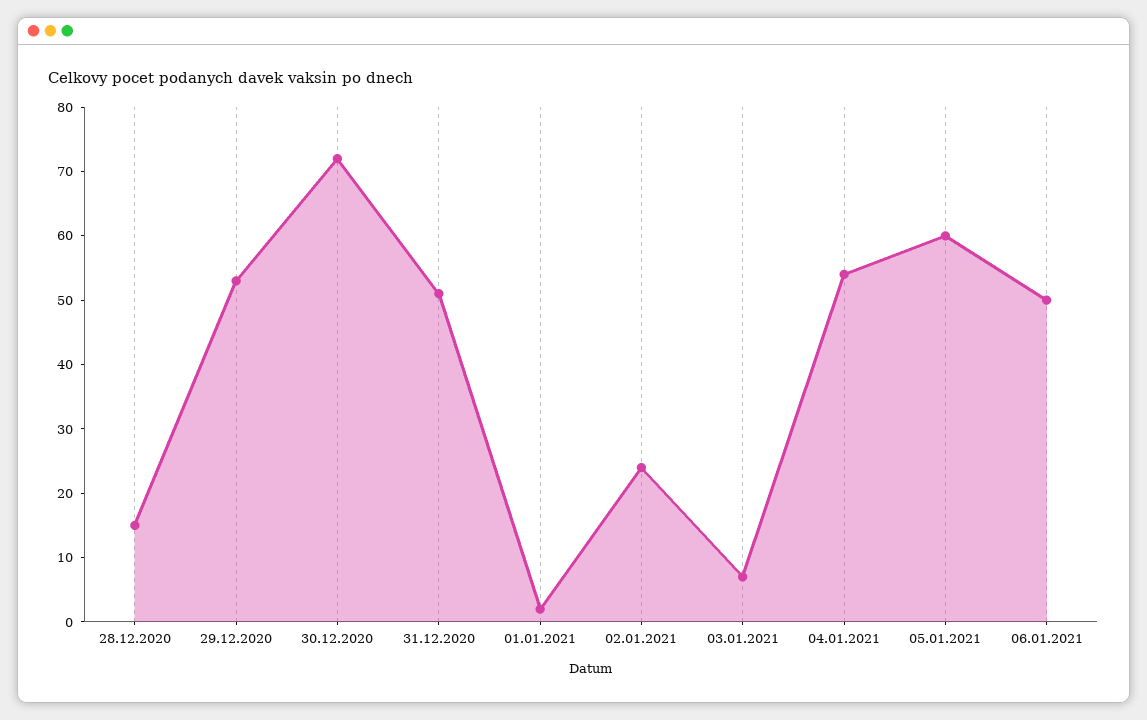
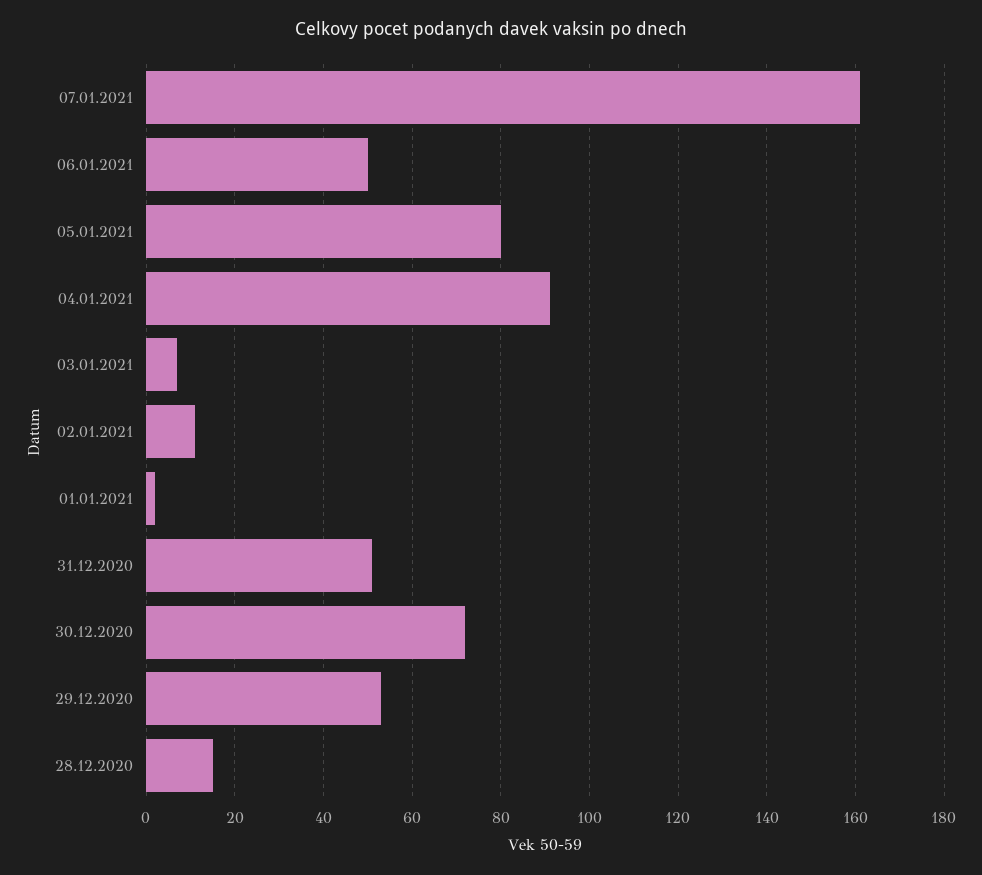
02.01.2021: 25 -> 10
04.01.2021: 55 -> 90
05.01.2021: 60 -> 80
07.01.2021: none -> 160

